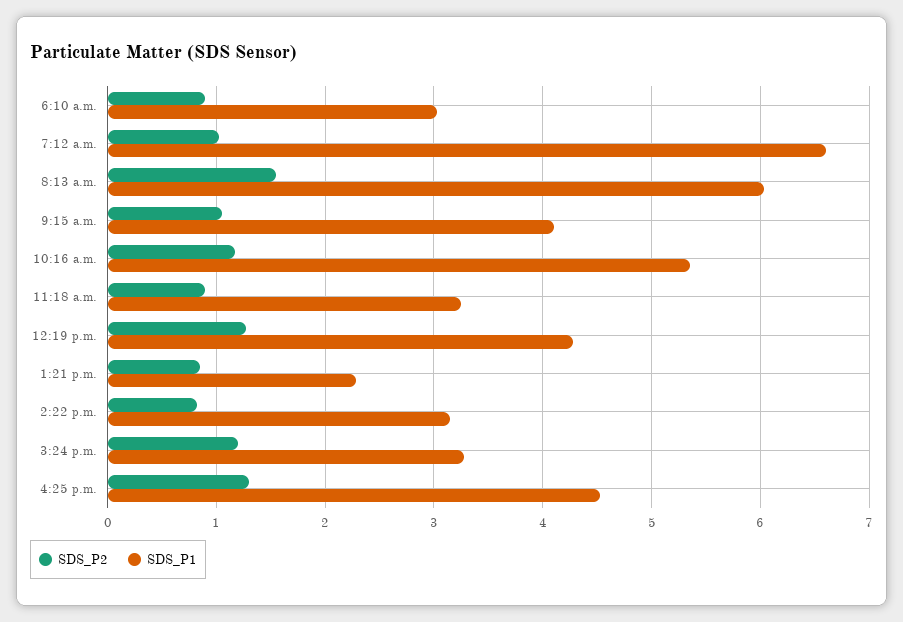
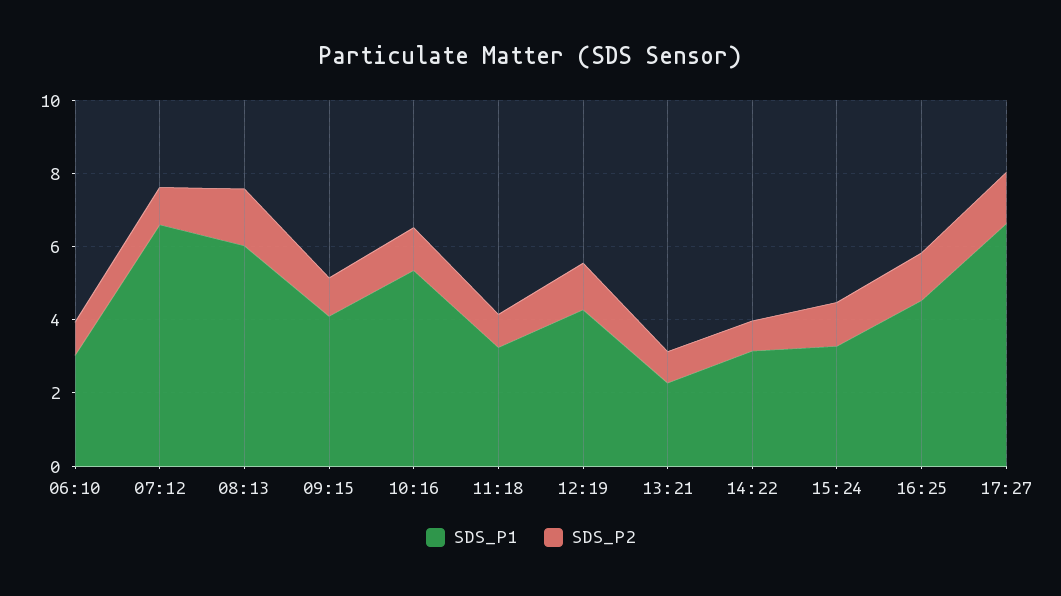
SDS_P1, 17:27: none -> 6.5
SDS_P2, 17:27: none -> 1.5

